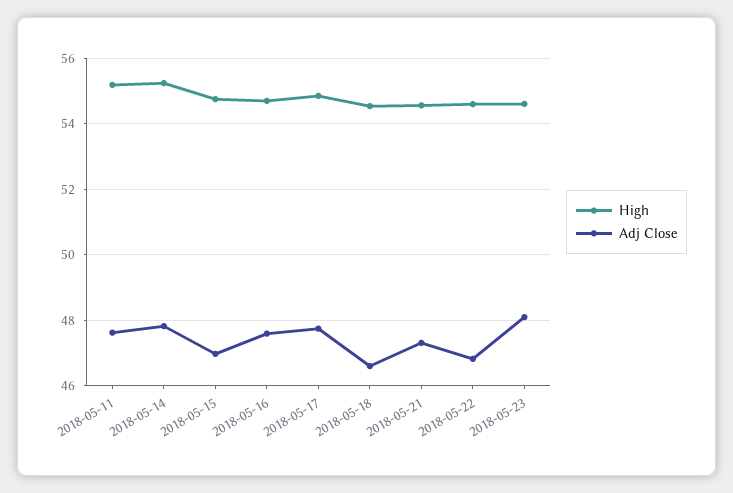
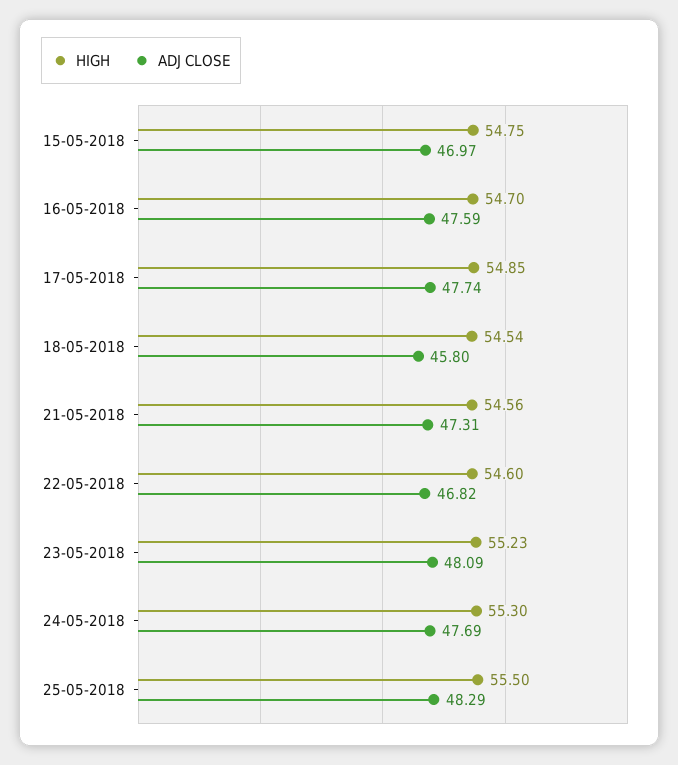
High, 2018-05-11: 55.2 -> none
Adj Close, 2018-05-11: 47.6 -> none
High, 2018-05-14: 55.2 -> none
Adj Close, 2018-05-14: 47.8 -> none
Adj Close, 2018-05-18: 46.6 -> 45.8
High, 2018-05-23: 54.6 -> 55.23
High, 24-05-2018: none -> 55.3
Adj Close, 24-05-2018: none -> 47.69
High, 25-05-2018: none -> 55.5
Adj Close, 25-05-2018: none -> 48.29

